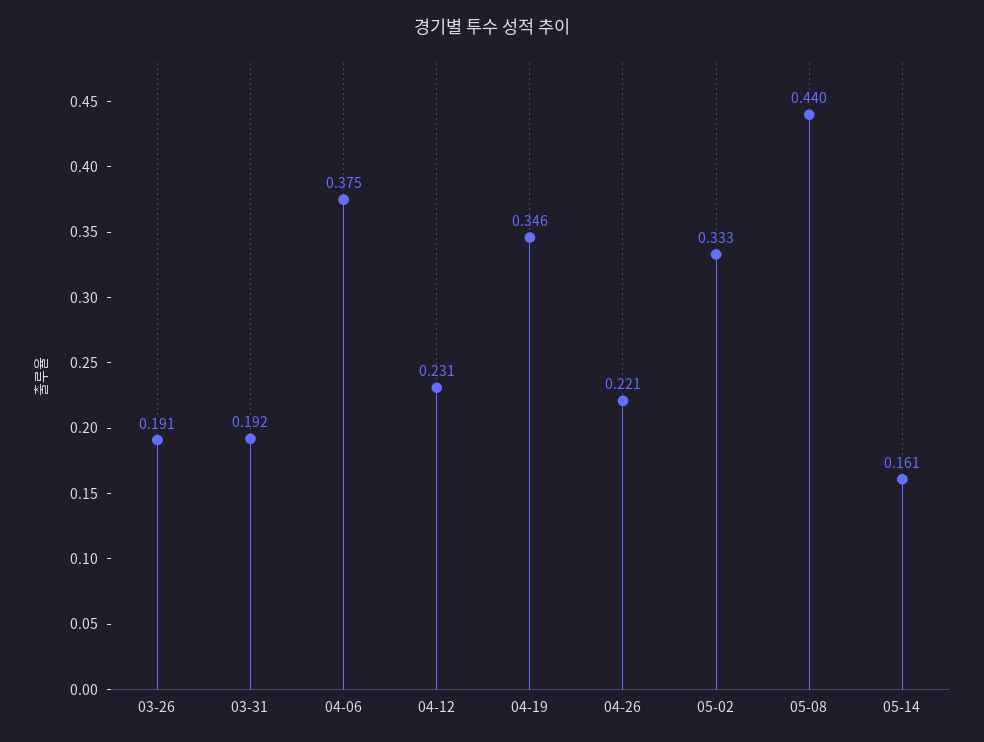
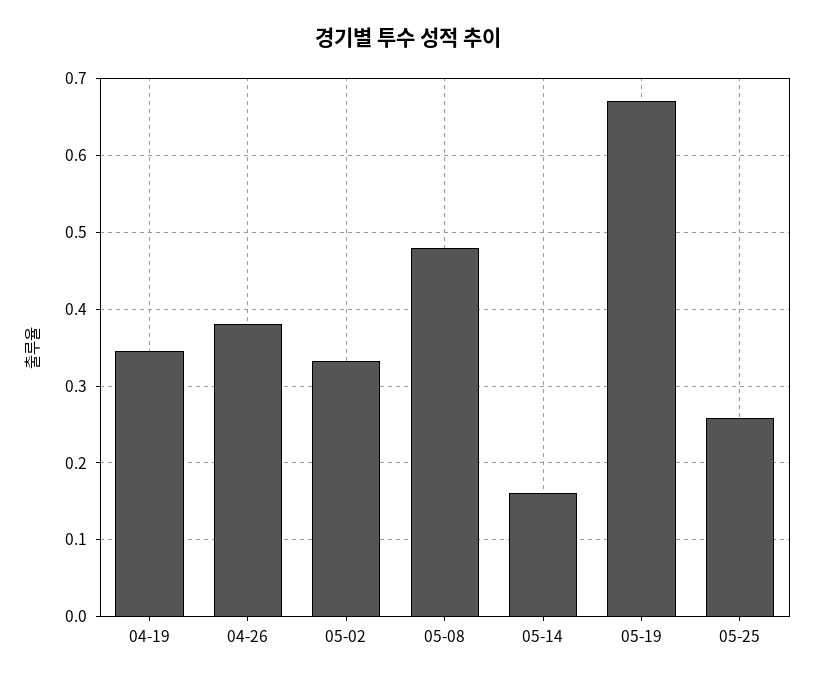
03-26: 0.191 -> none
03-31: 0.192 -> none
04-06: 0.375 -> none
04-12: 0.231 -> none
04-26: 0.221 -> 0.38
05-08: 0.44 -> 0.48
05-19: none -> 0.67
05-25: none -> 0.26

